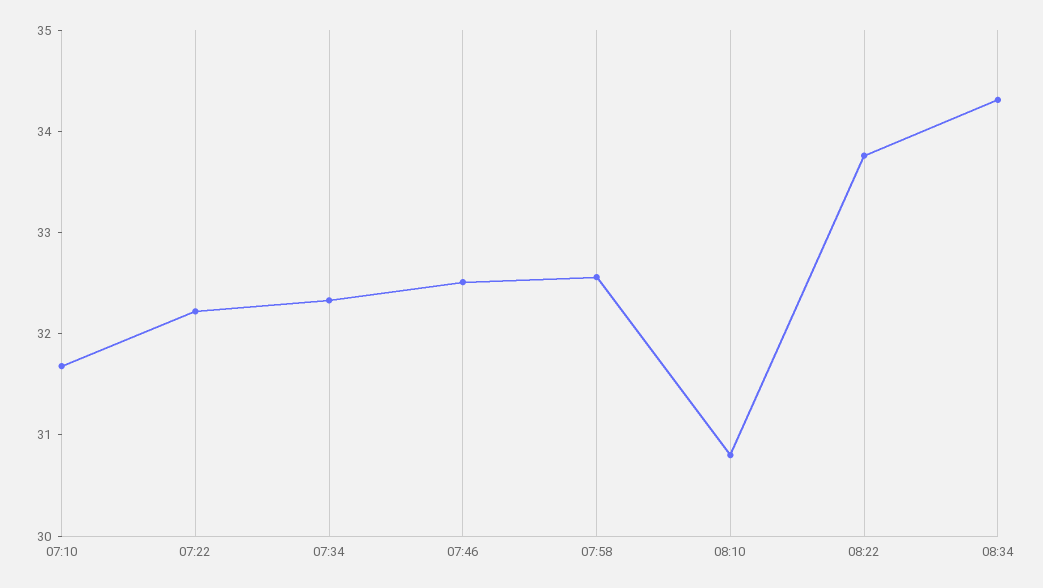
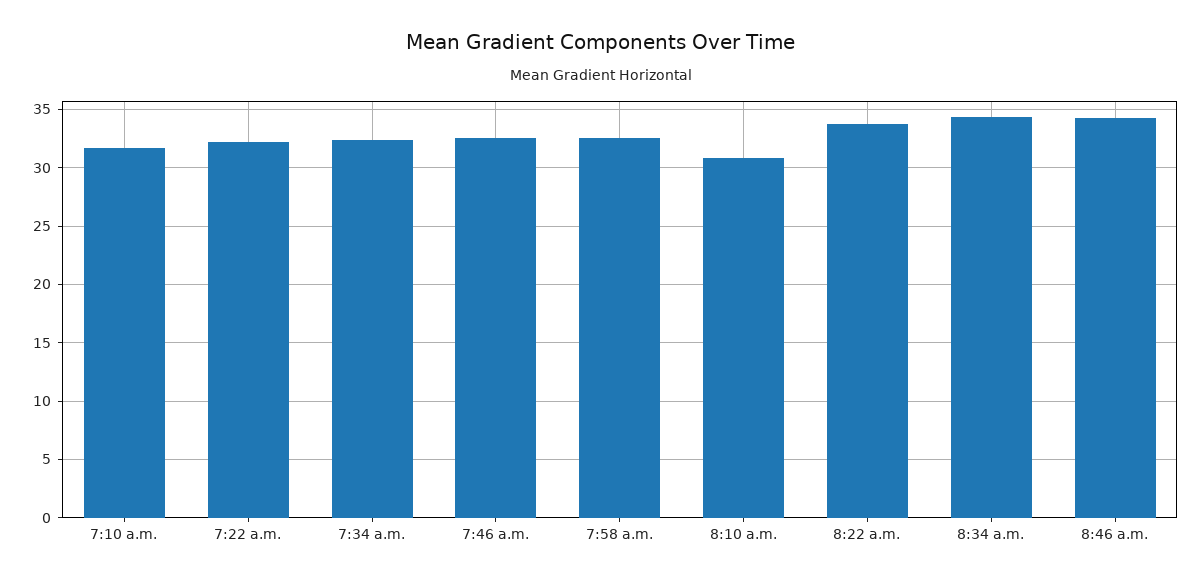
8:46 a.m.: none -> 34

